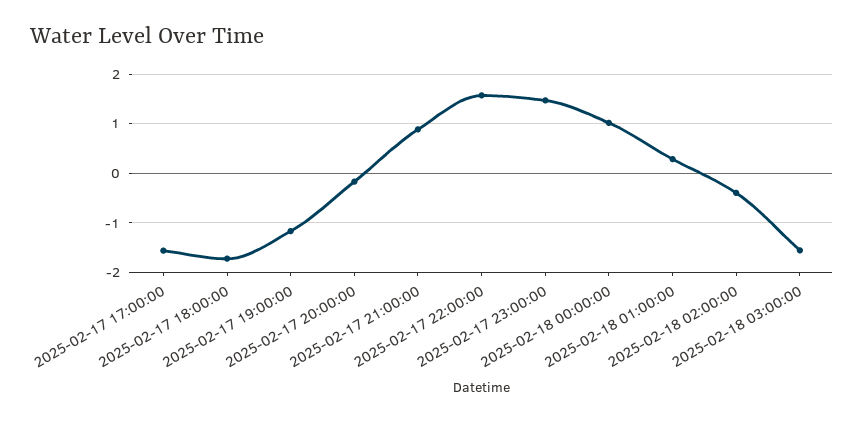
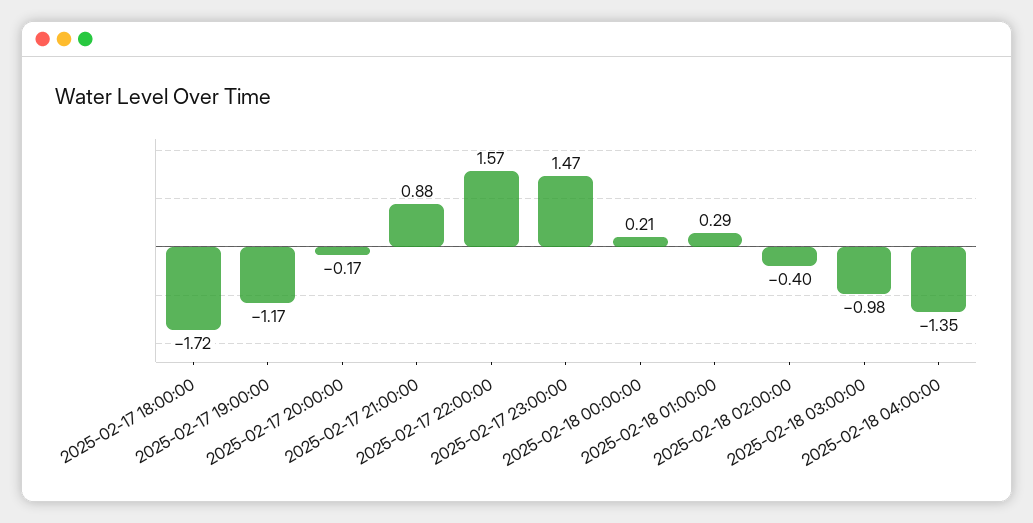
2025-02-17 17:00:00: -1.6 -> none
2025-02-18 00:00:00: 1 -> 0.21
2025-02-18 03:00:00: -1.6 -> -0.98
2025-02-18 04:00:00: none -> -1.35

